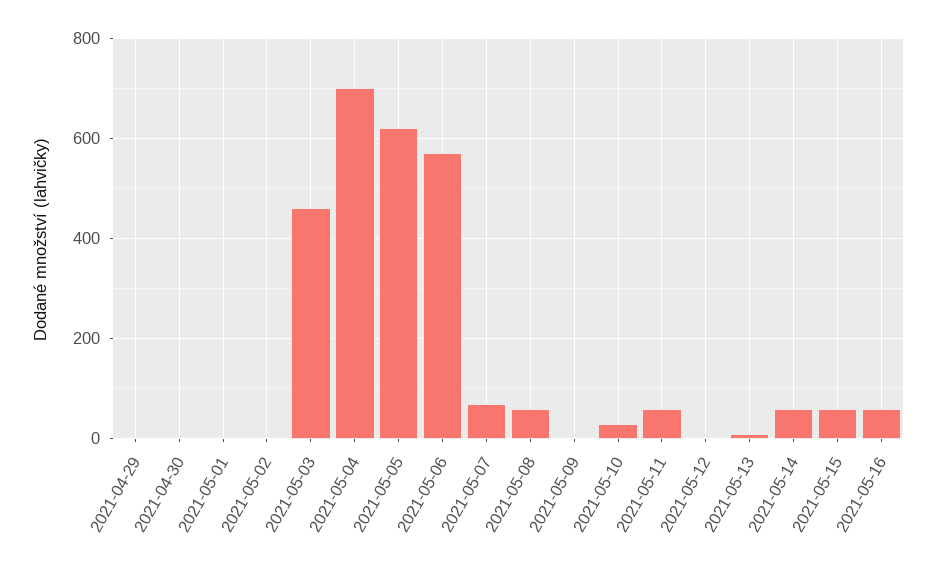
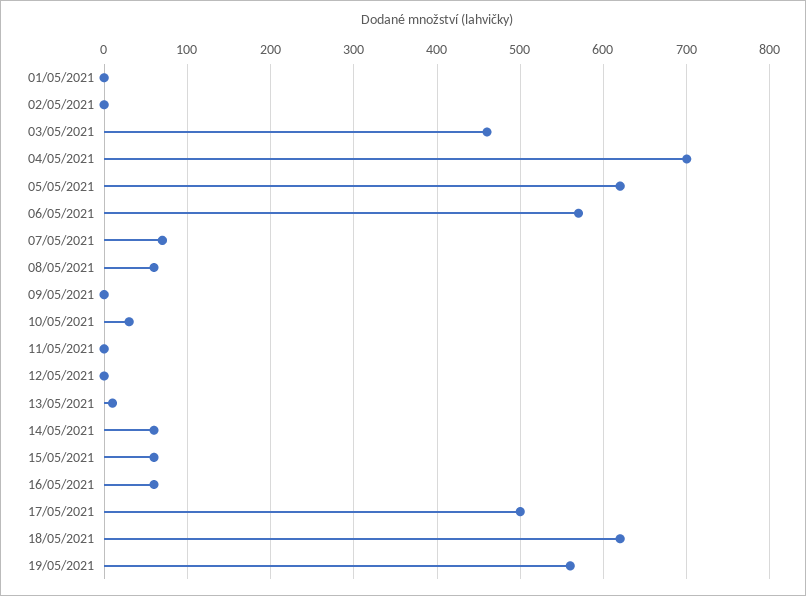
2021-04-29: 0 -> none
2021-04-30: 0 -> none
2021-05-11: 60 -> 0
17/05/2021: none -> 500
18/05/2021: none -> 620
19/05/2021: none -> 560

